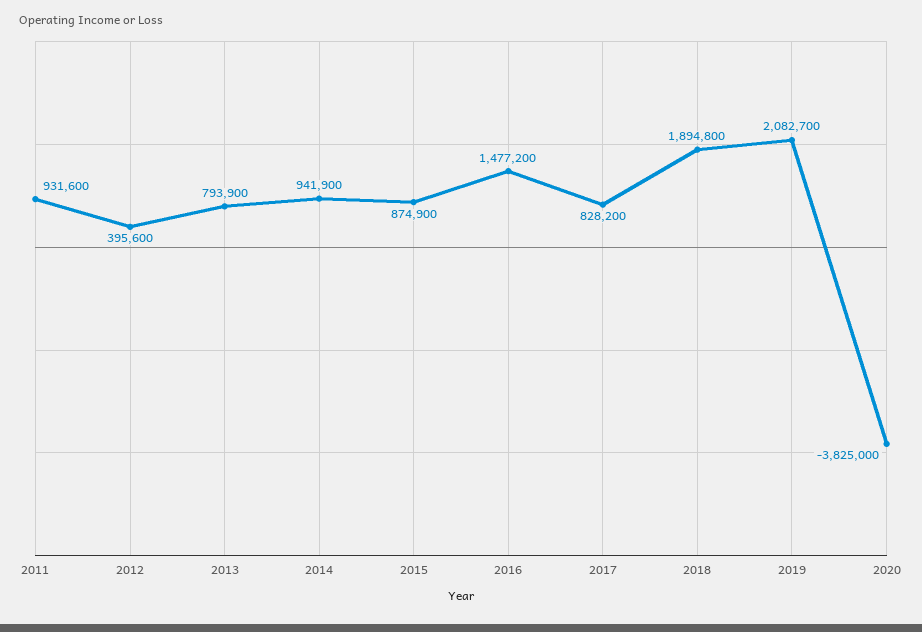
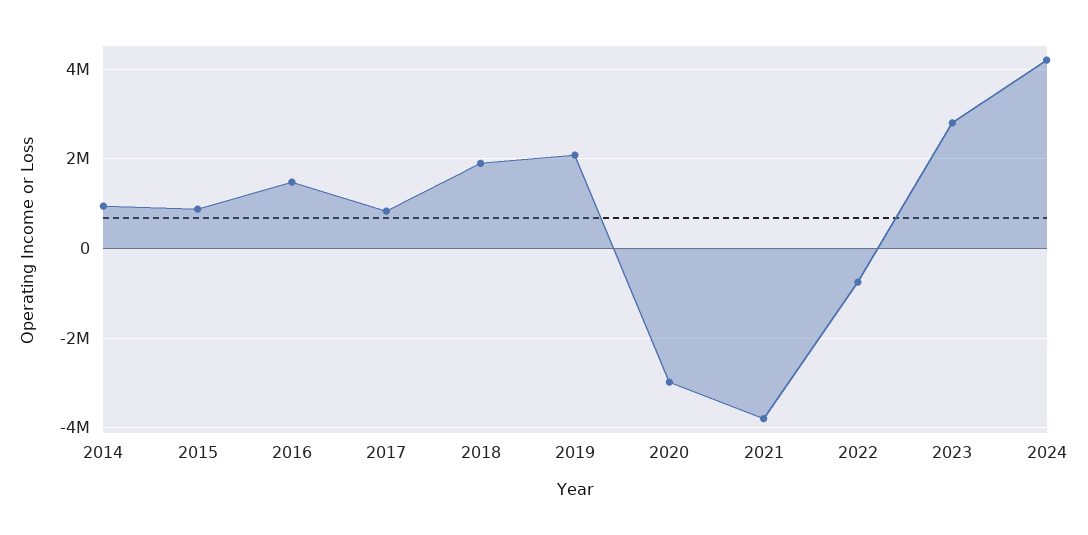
2011: 931600 -> none
2012: 395600 -> none
2013: 793900 -> none
2020: -3825000 -> -3000000
2021: none -> -3800000
2022: none -> -800000
2023: none -> 2800000
2024: none -> 4200000

